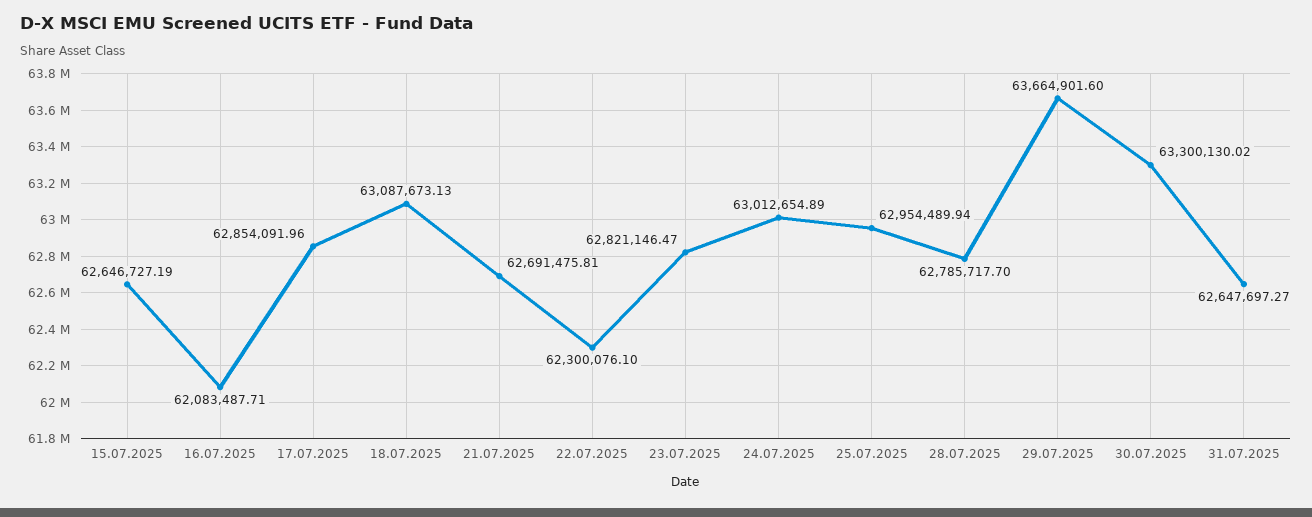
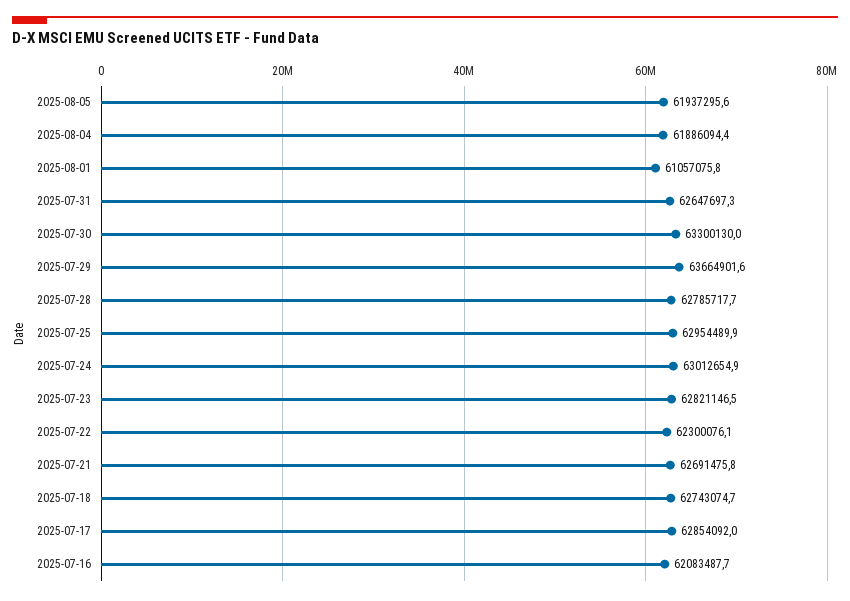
15.07.2025: 62646727.19 -> none
18.07.2025: 63087673.13 -> 62743074.7
2025-08-05: none -> 61937295.6
2025-08-04: none -> 61886094.4
2025-08-01: none -> 61057075.8

